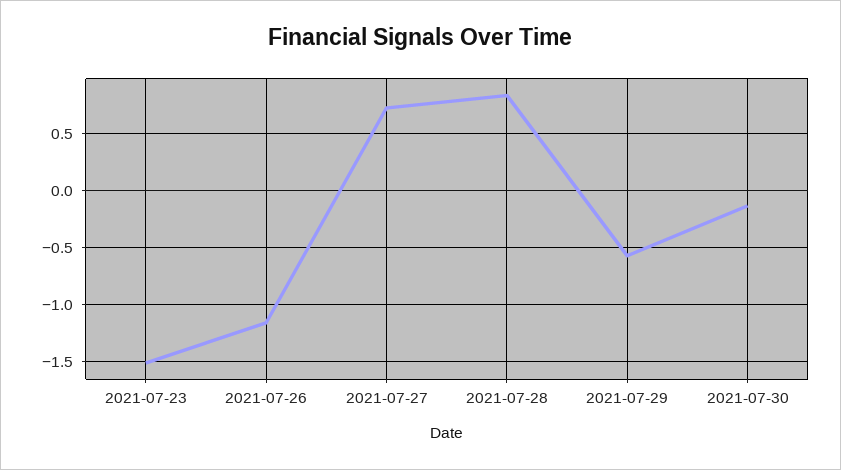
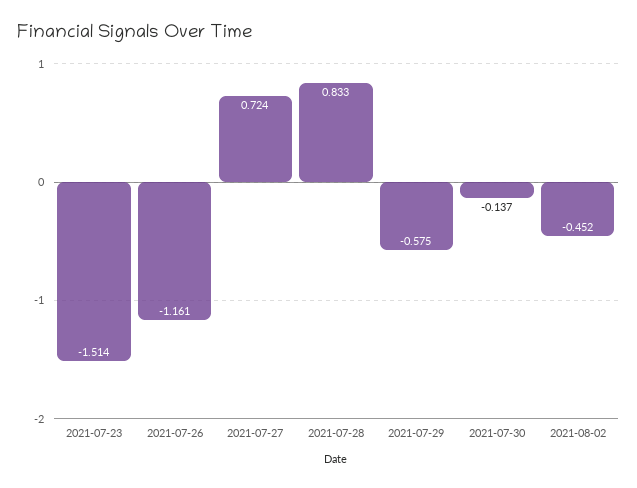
2021-08-02: none -> -0.452

